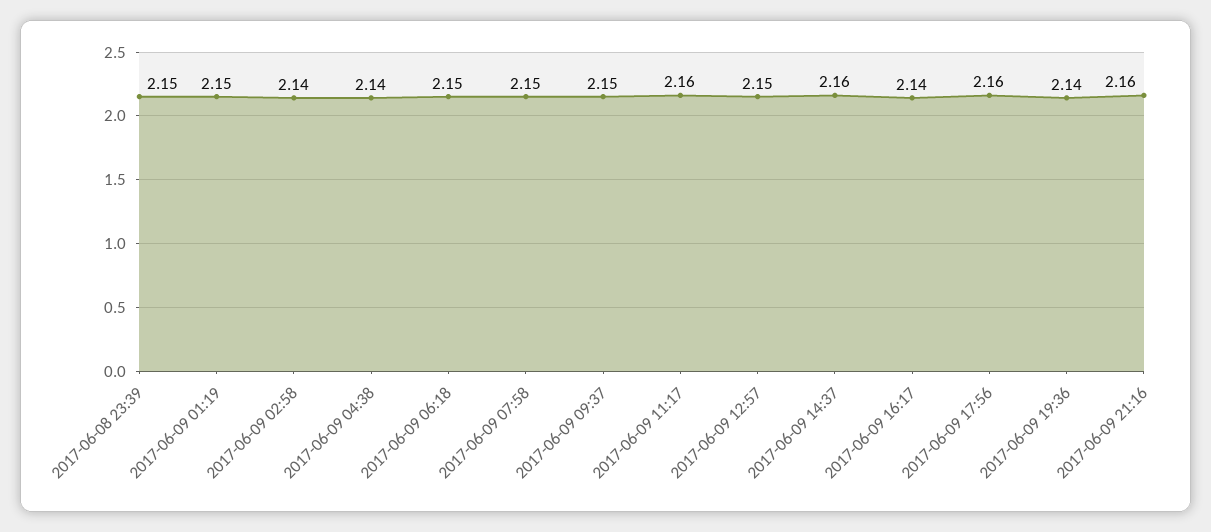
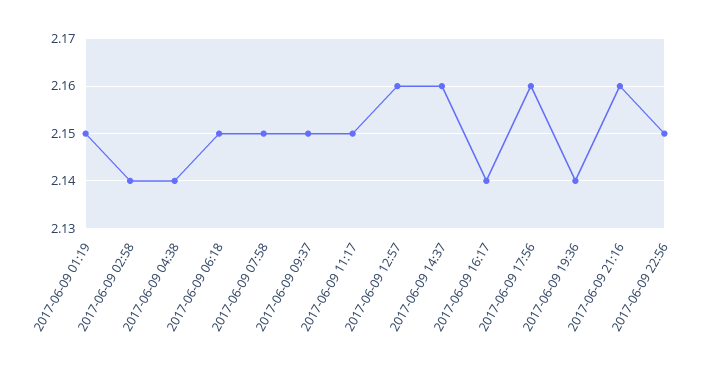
2017-06-08 23:39: 2.15 -> none
2017-06-09 11:17: 2.16 -> 2.15
2017-06-09 12:57: 2.15 -> 2.16
2017-06-09 22:56: none -> 2.15

